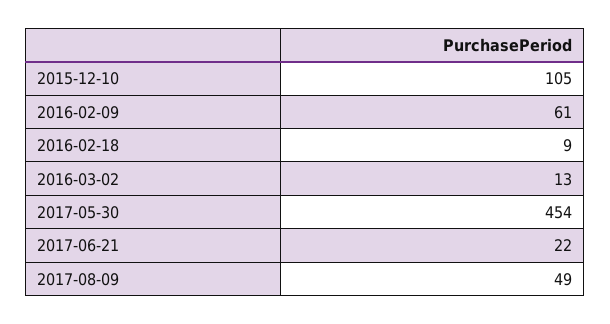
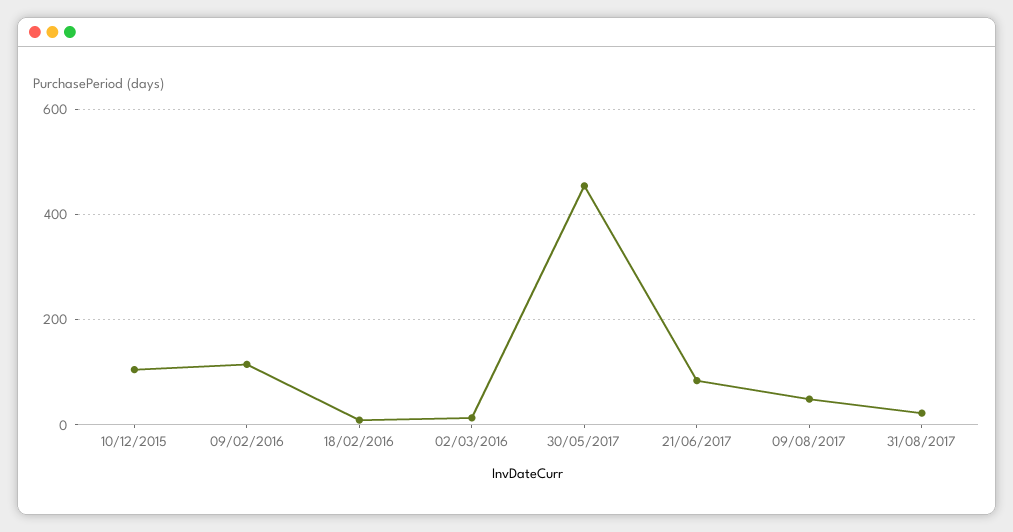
2016-02-09: 61 -> 120
2017-06-21: 22 -> 80
31/08/2017: none -> 20

